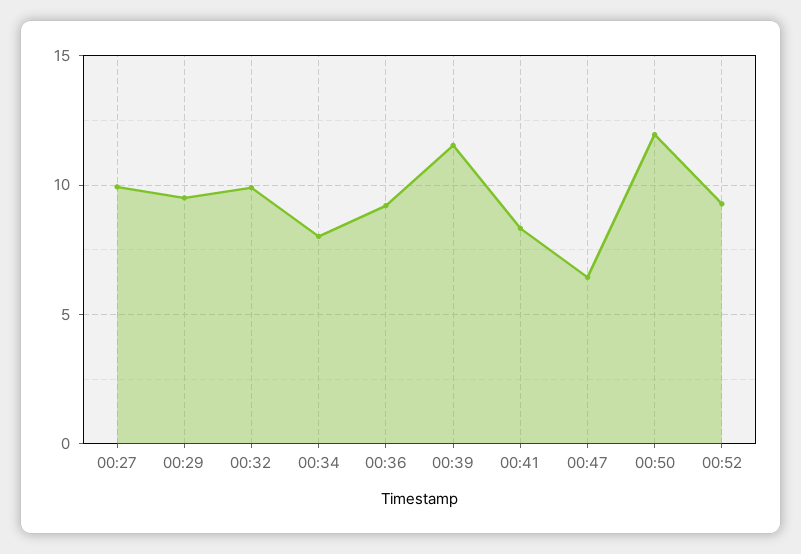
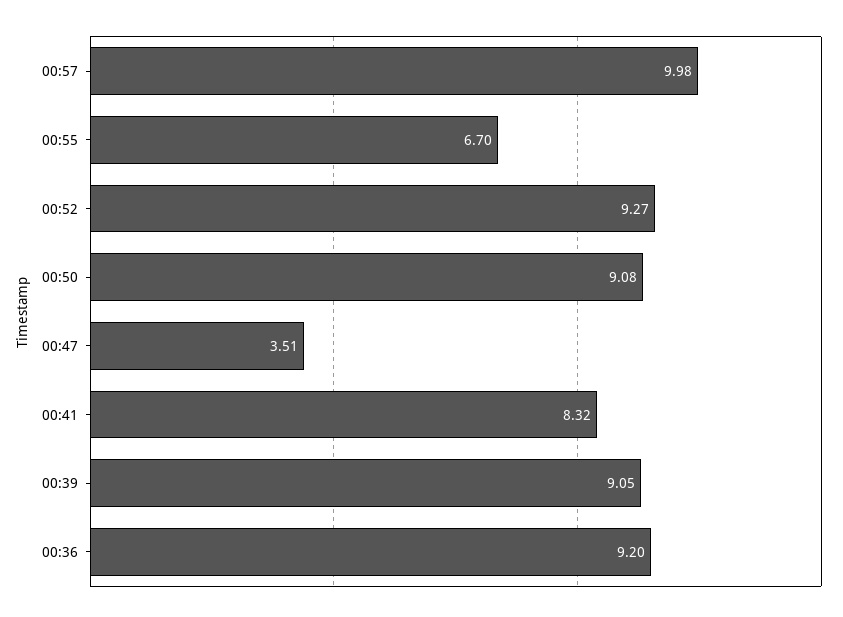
00:27: 10 -> none
00:29: 9.5 -> none
00:32: 10 -> none
00:34: 8 -> none
00:39: 11.5 -> 9.05
00:47: 6.5 -> 3.51
00:50: 12 -> 9.08
00:57: none -> 9.98
00:55: none -> 6.7

